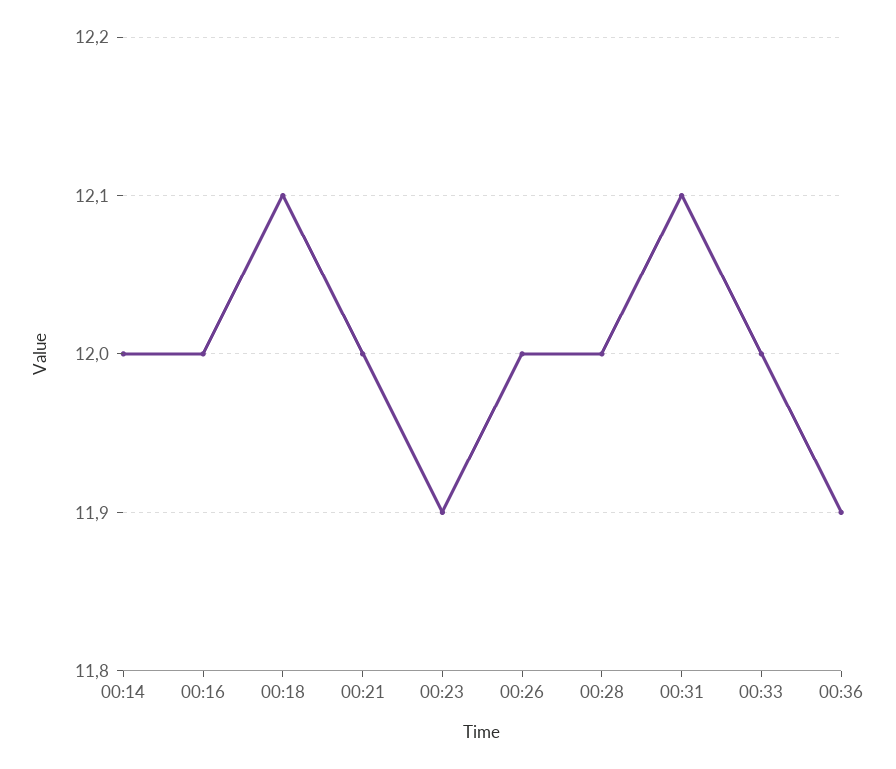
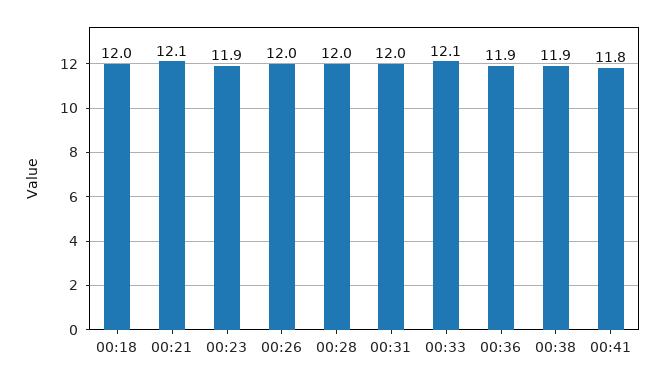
00:14: 12 -> none
00:16: 12 -> none
00:18: 12.1 -> 12
00:21: 12 -> 12.1
00:31: 12.1 -> 12
00:33: 12 -> 12.1
00:38: none -> 11.9
00:41: none -> 11.8

